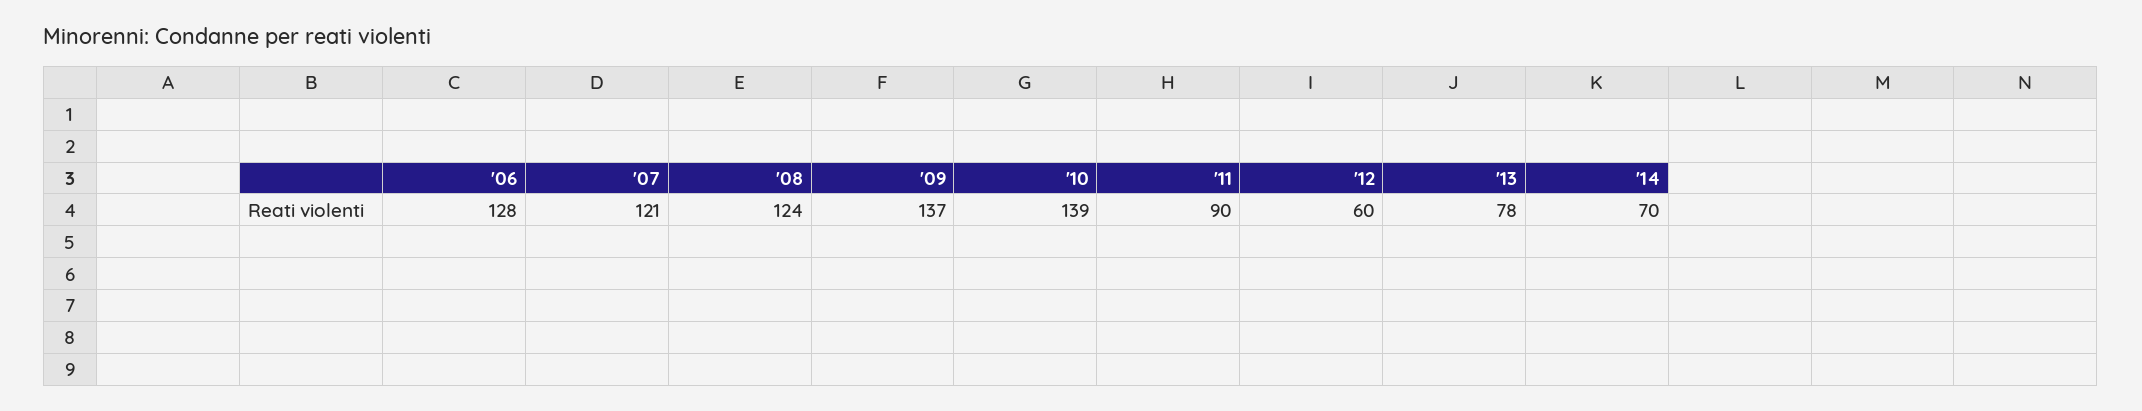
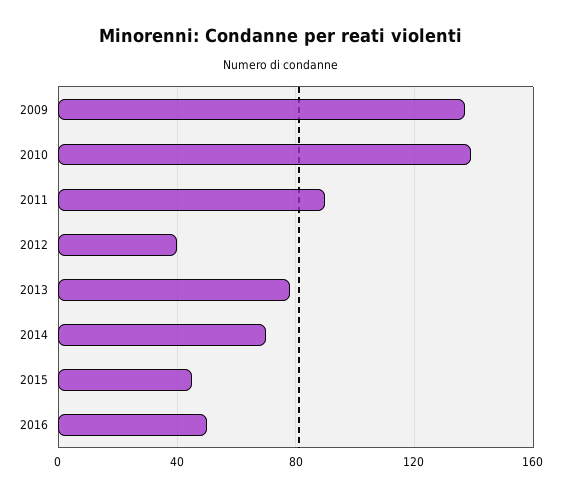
'06: 128 -> none
'07: 121 -> none
'08: 124 -> none
'12: 60 -> 40
2015: none -> 45
2016: none -> 50

